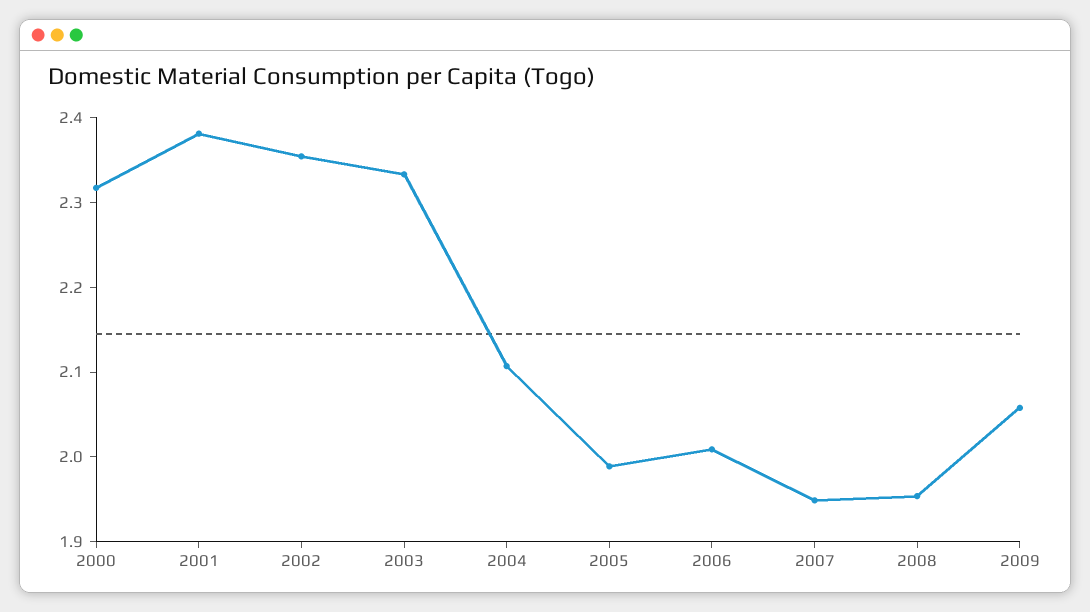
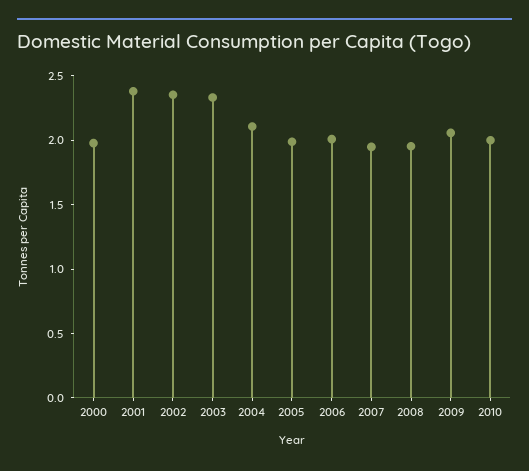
2000: 2.32 -> 2
2010: none -> 2

